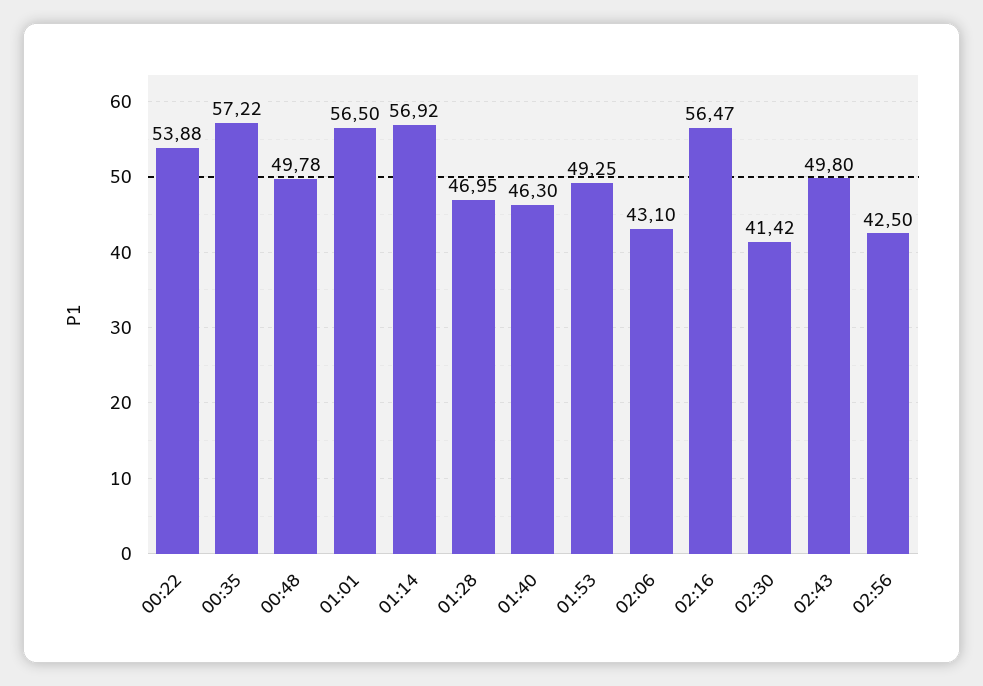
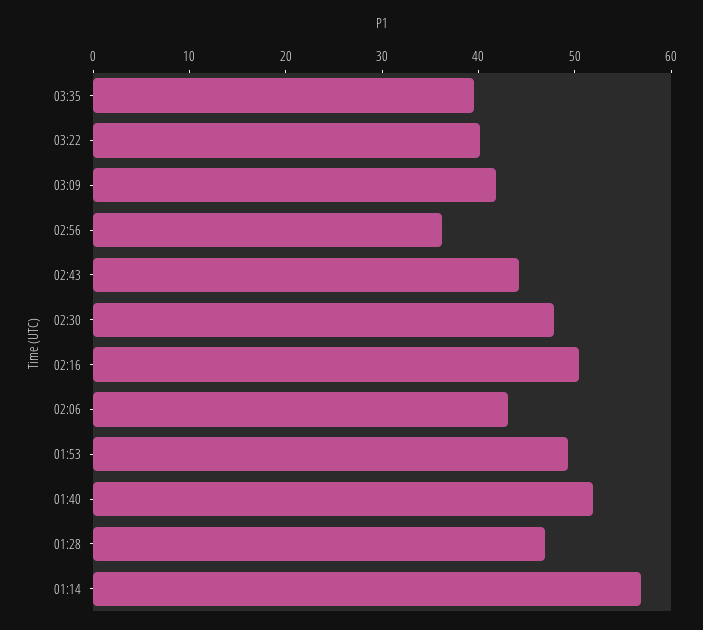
00:22: 53.88 -> none
00:35: 57.22 -> none
00:48: 49.78 -> none
01:01: 56.5 -> none
01:40: 46.3 -> 52
02:16: 56.47 -> 50
02:30: 41.42 -> 48
02:43: 49.8 -> 44
02:56: 42.5 -> 36
03:35: none -> 40
03:22: none -> 40
03:09: none -> 42

